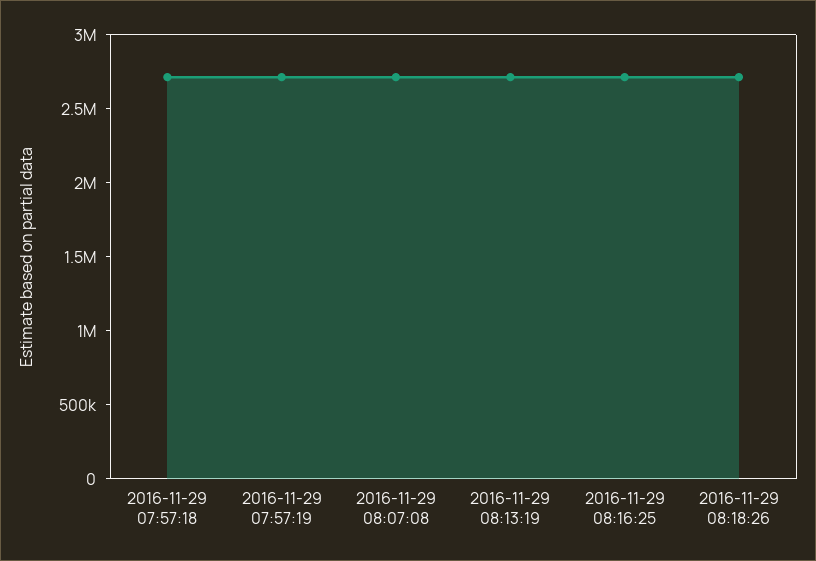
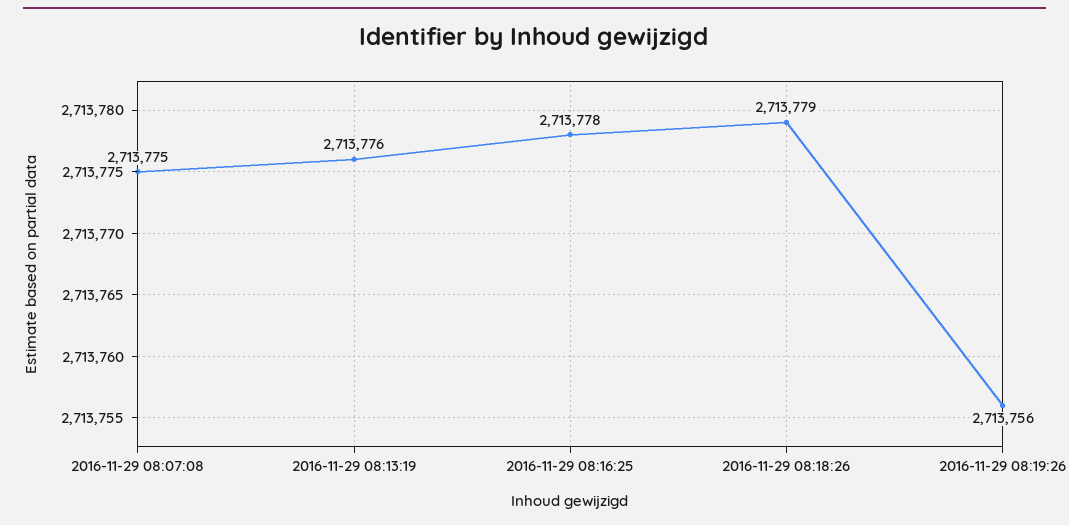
2016-11-29 07:57:18: 2700000 -> none
2016-11-29 07:57:19: 2700000 -> none
2016-11-29 08:19:26: none -> 2713756

